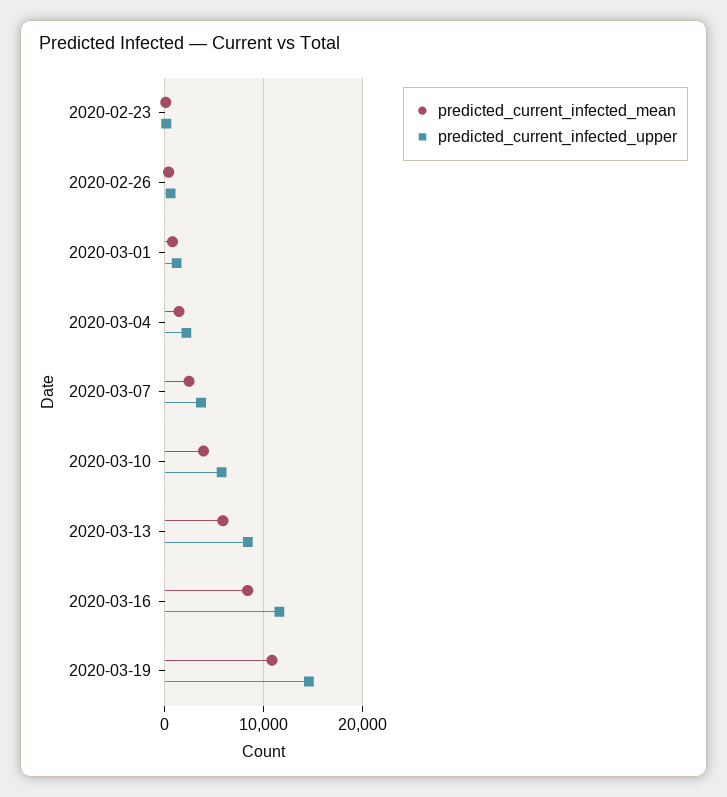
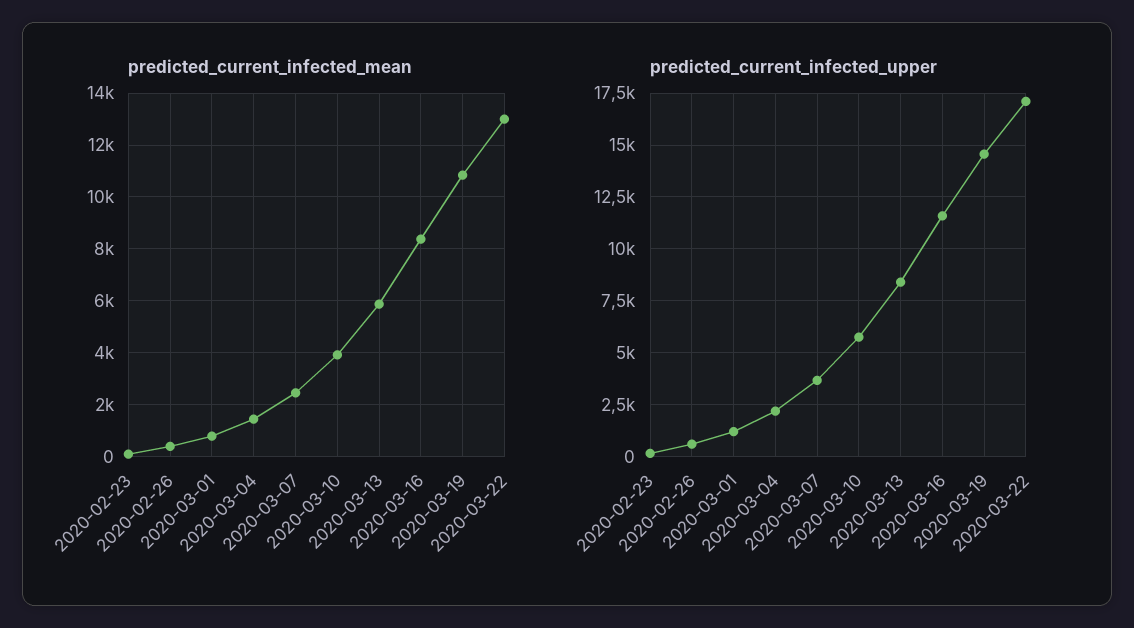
predicted_current_infected_mean, 2020-03-22: none -> 13000
predicted_current_infected_upper, 2020-03-22: none -> 17000

